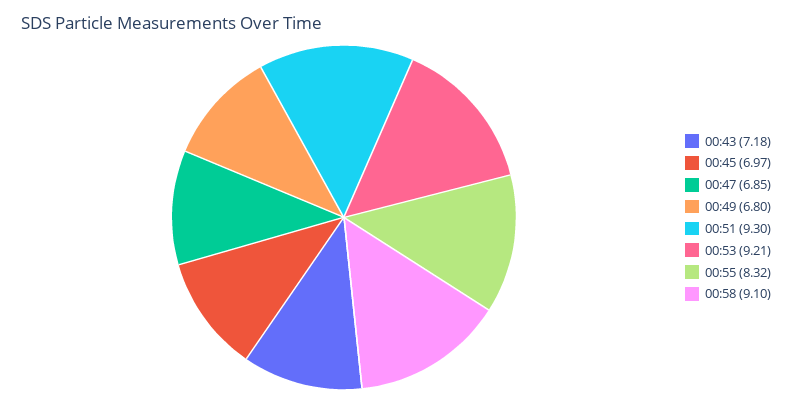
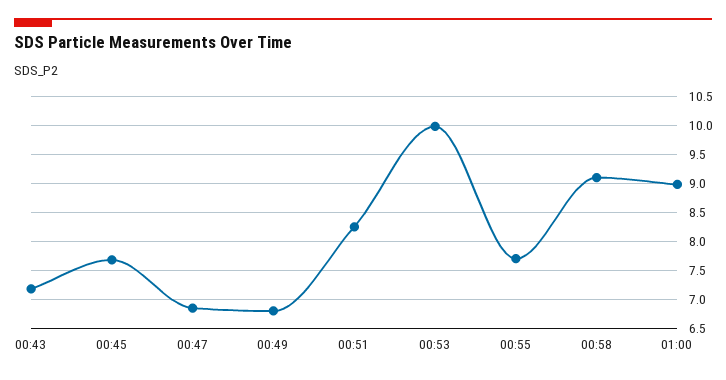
00:45: 6.97 -> 7.75
00:51: 9.3 -> 8.25
00:53: 9.21 -> 10
00:55: 8.32 -> 7.75
01:00: none -> 9

